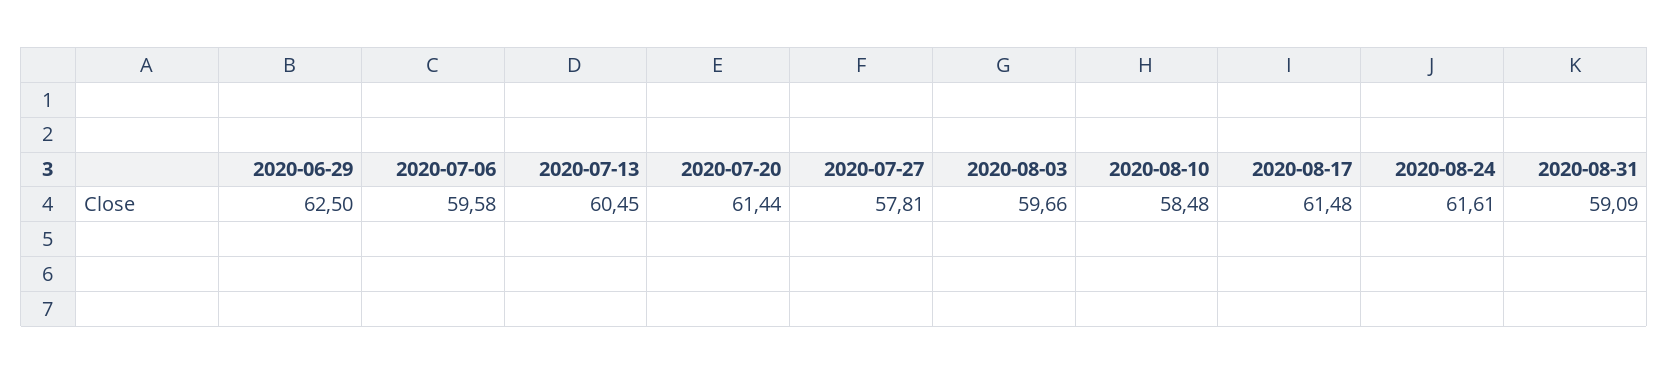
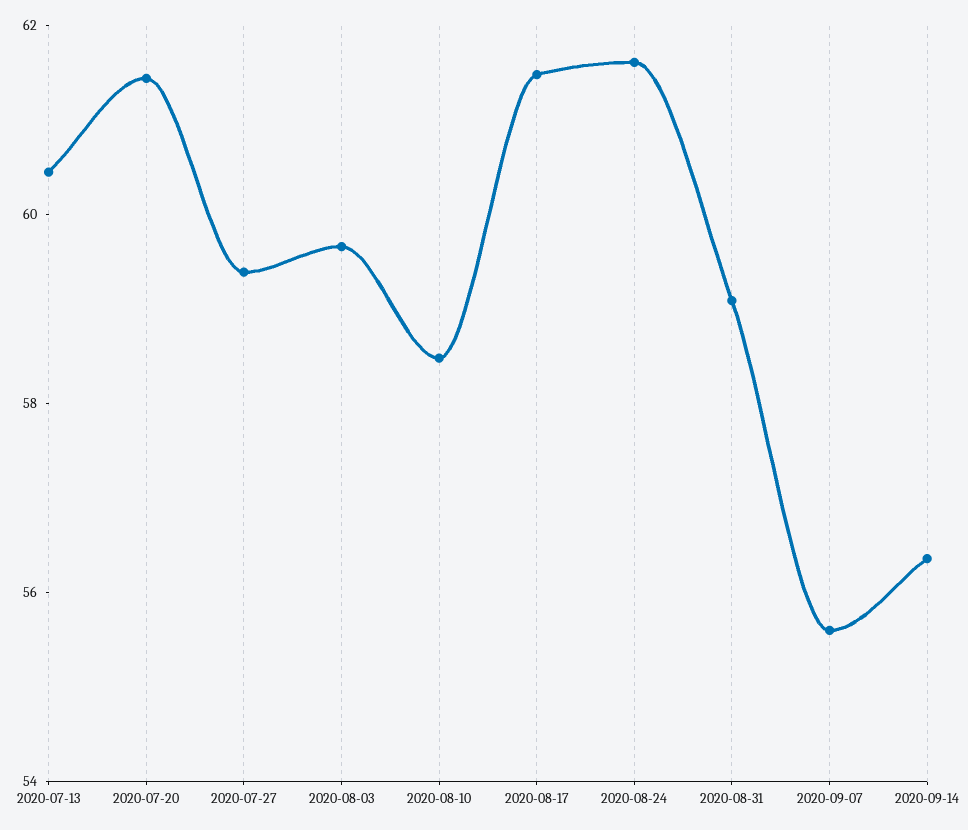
2020-06-29: 62.5 -> none
2020-07-06: 59.58 -> none
2020-07-27: 57.81 -> 59.5
2020-09-07: none -> 55.5
2020-09-14: none -> 56.5

